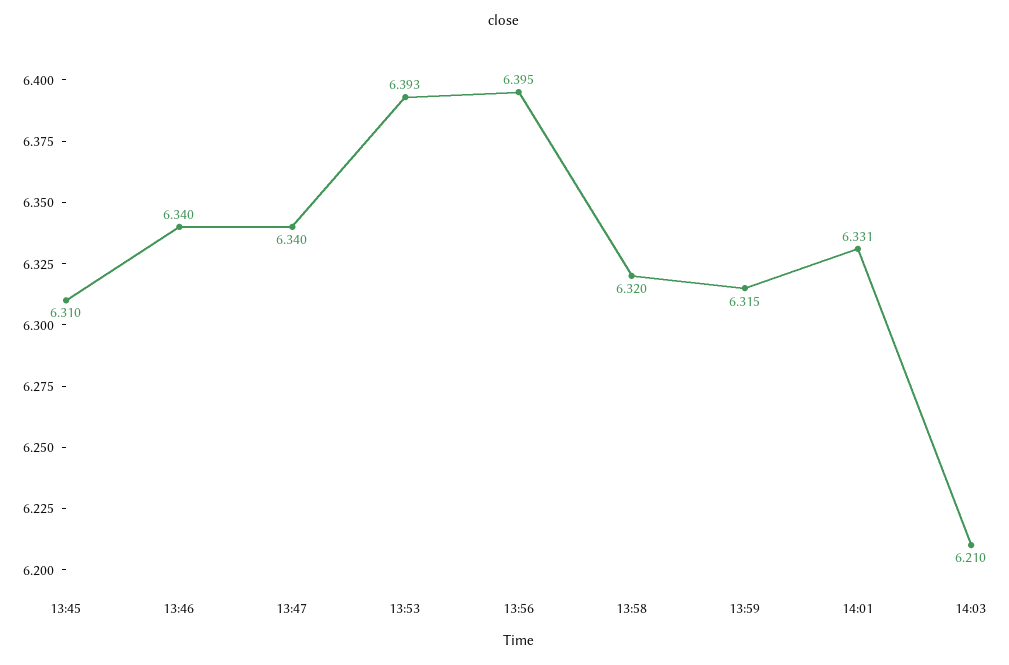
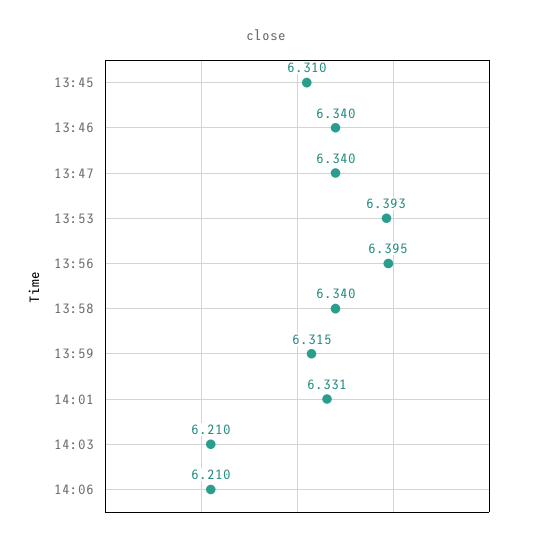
13:58: 6.32 -> 6.34
14:06: none -> 6.21

